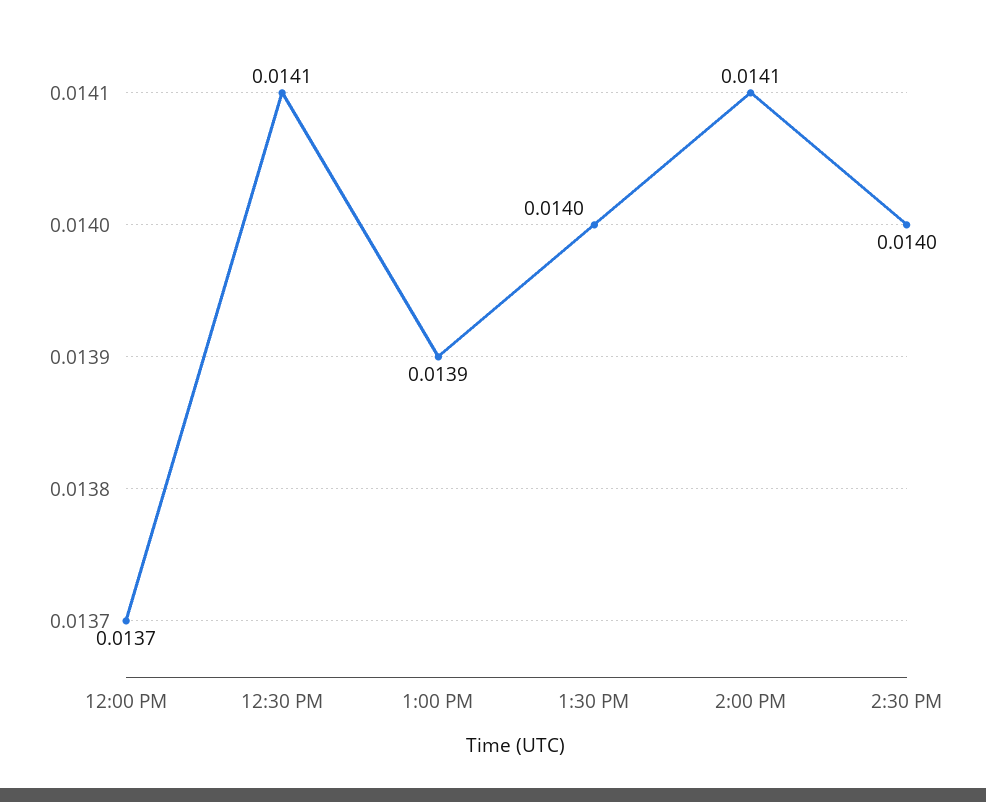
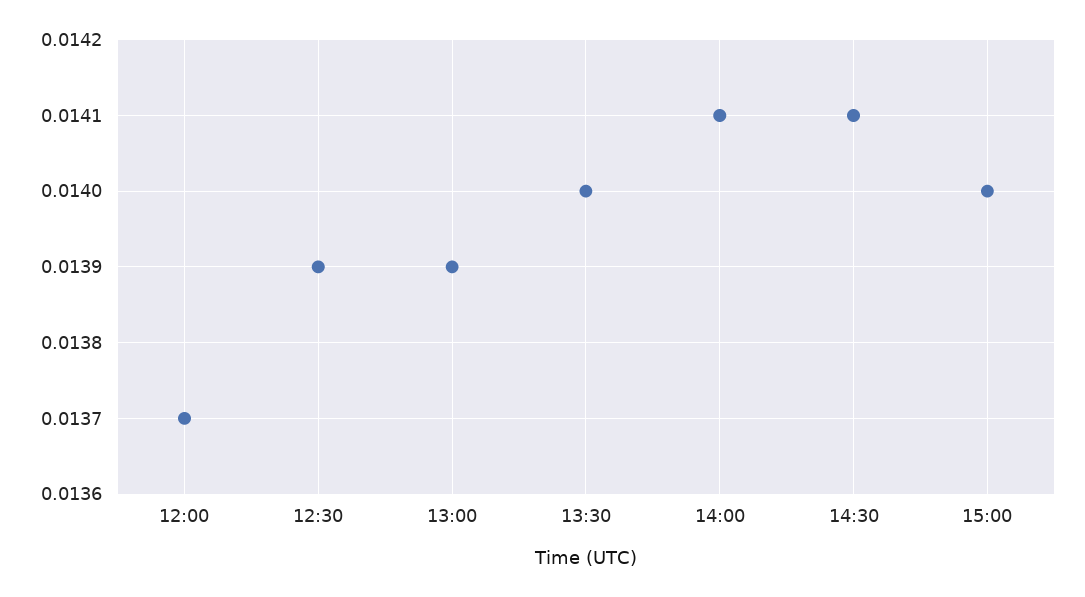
12:30 PM: 0.0141 -> 0.0139
2:30 PM: 0.014 -> 0.0141
15:00: none -> 0.014

